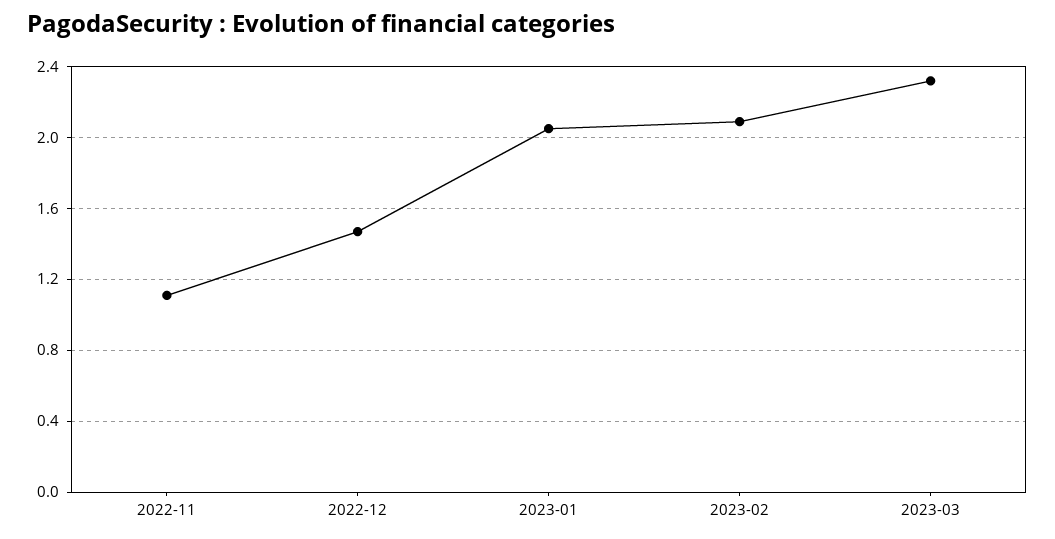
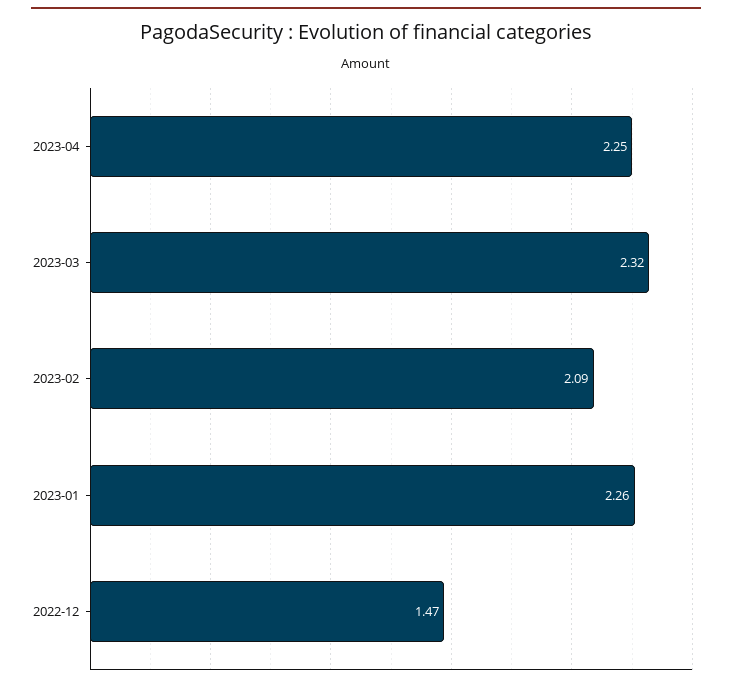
2022-11: 1.1 -> none
2023-01: 2.05 -> 2.26
2023-04: none -> 2.25

